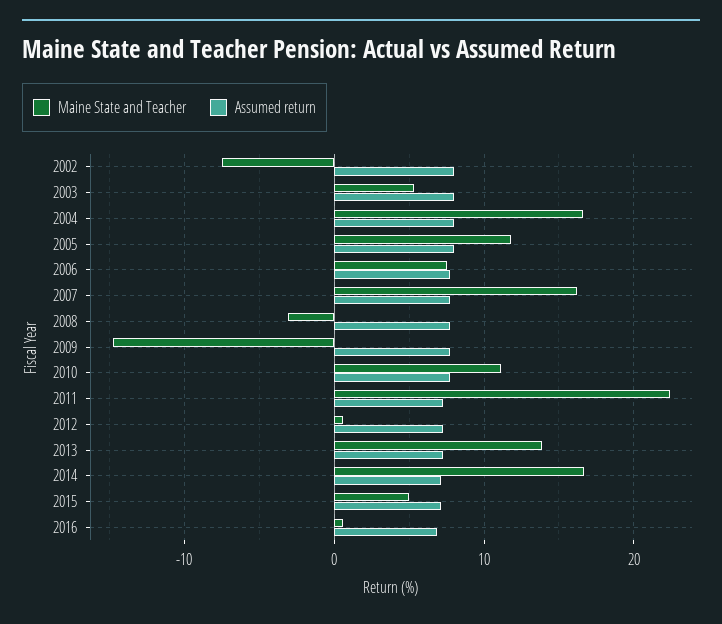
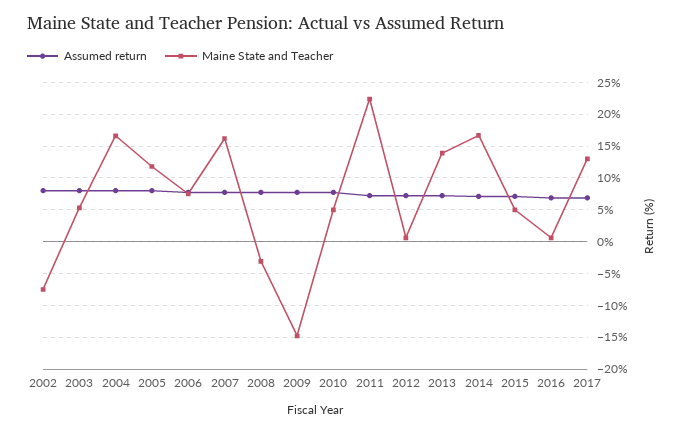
Maine State and Teacher, 2010: 11 -> 5
Assumed return, 2017: none -> 7
Maine State and Teacher, 2017: none -> 13

